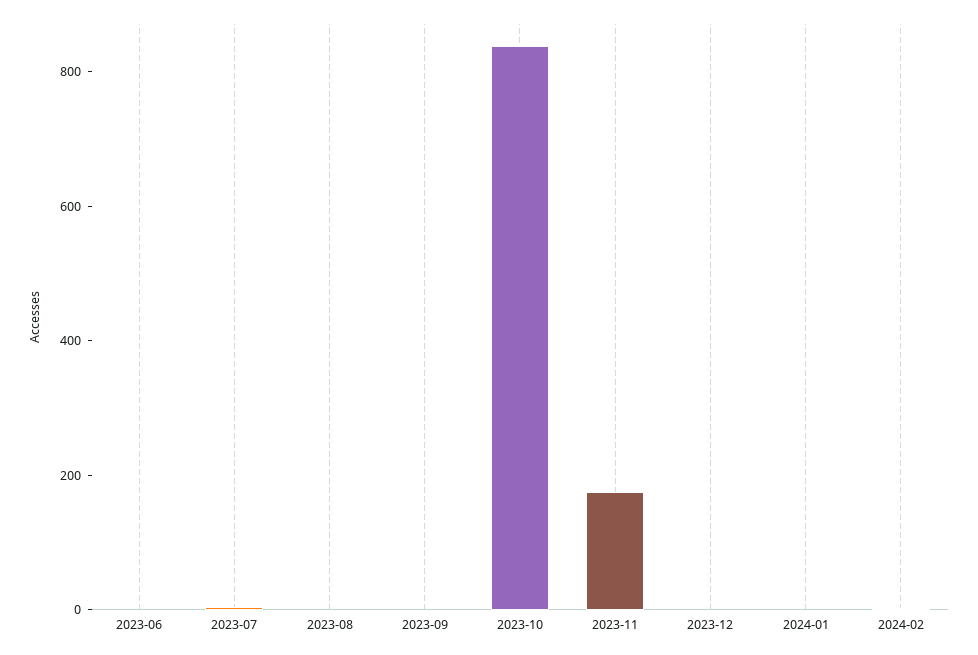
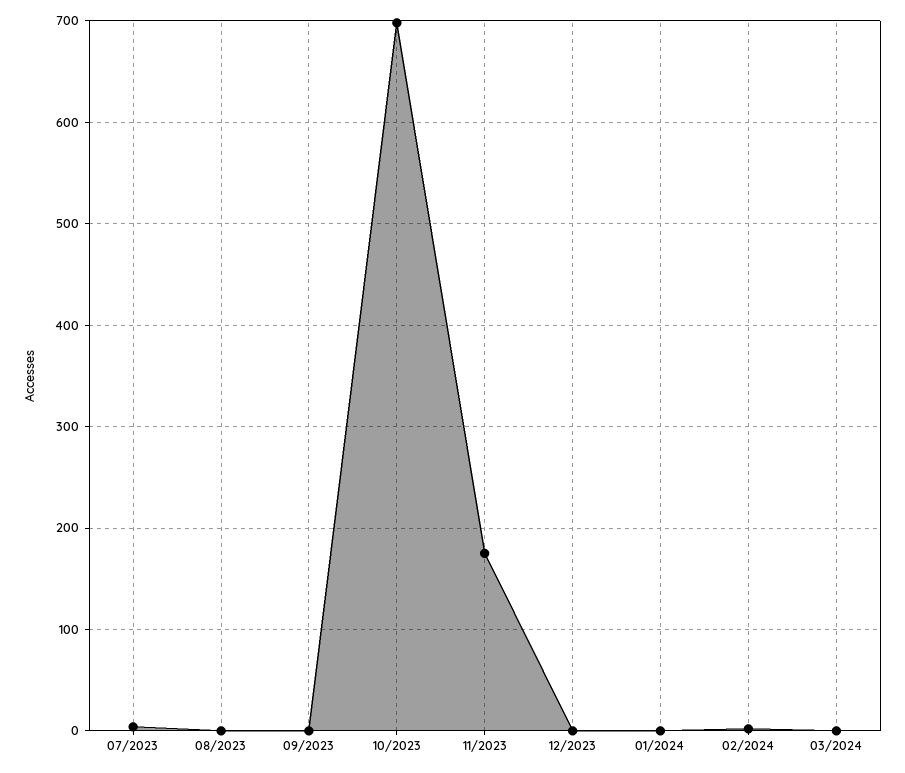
2023-06: 0 -> none
2023-10: 850 -> 700
03/2024: none -> 0

